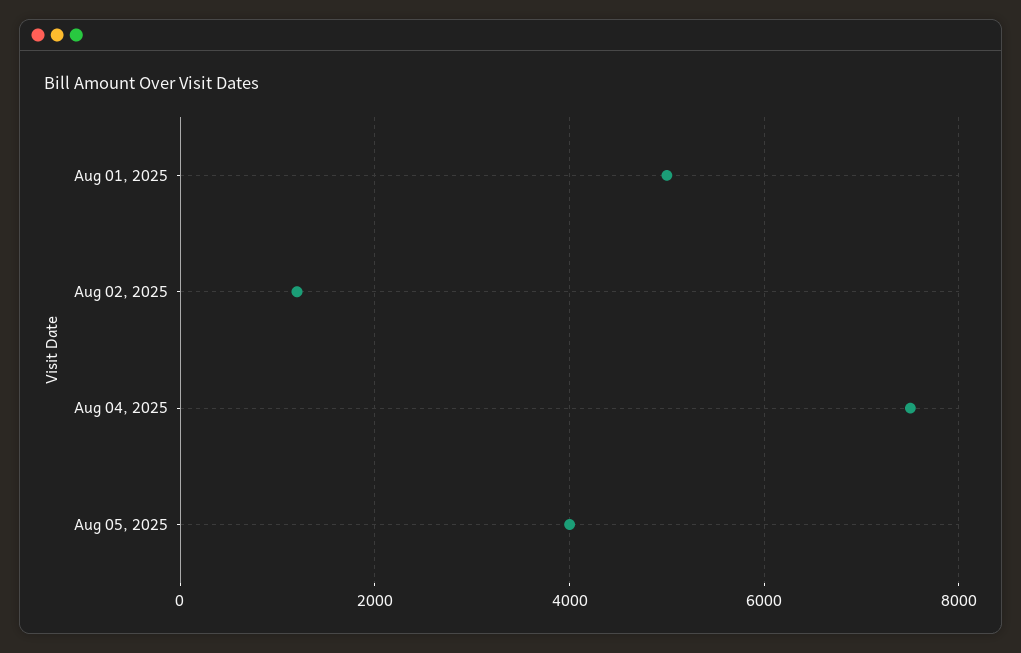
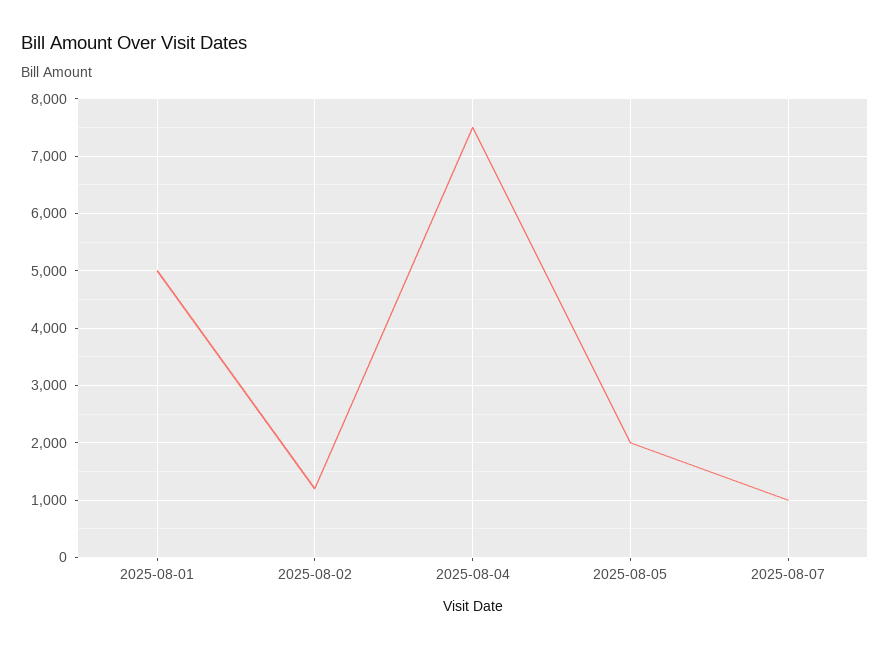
Aug 05, 2025: 4000 -> 2000
2025-08-07: none -> 1000

